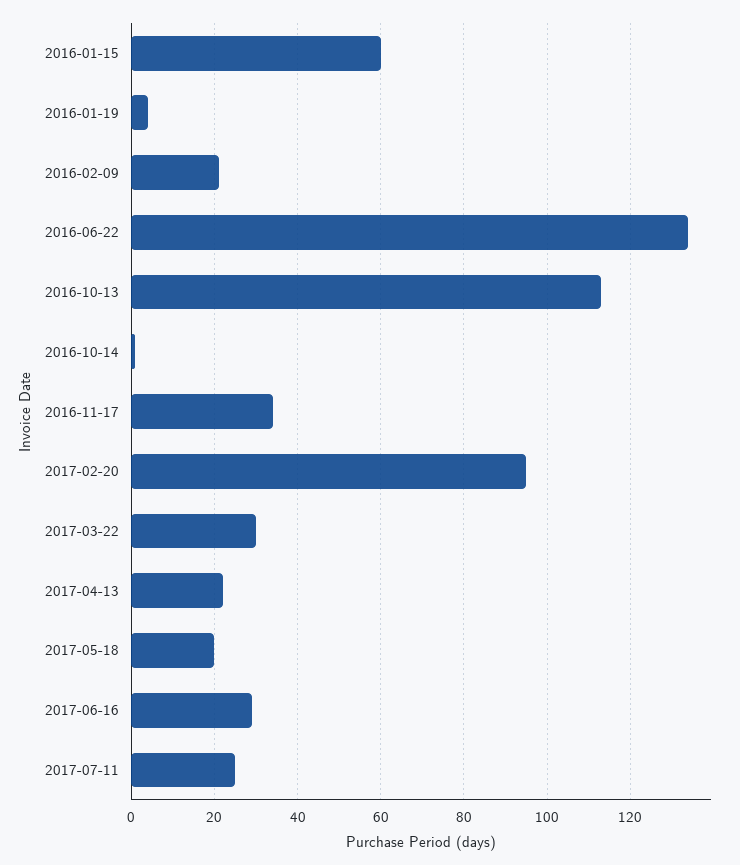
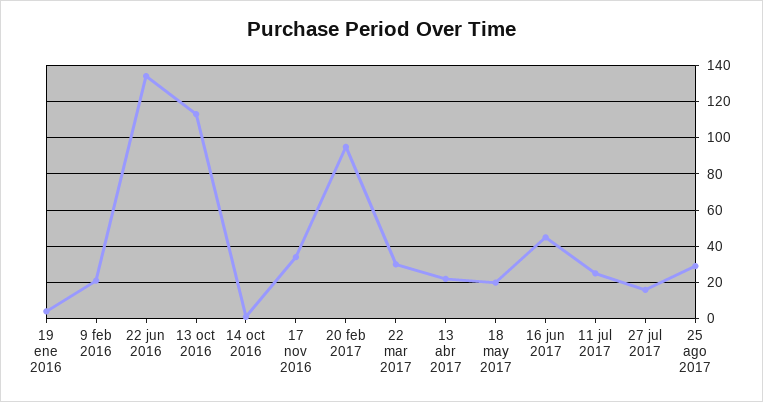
2016-01-15: 60 -> none
2017-06-16: 30 -> 45
27 jul 2017: none -> 15
25 ago 2017: none -> 30

